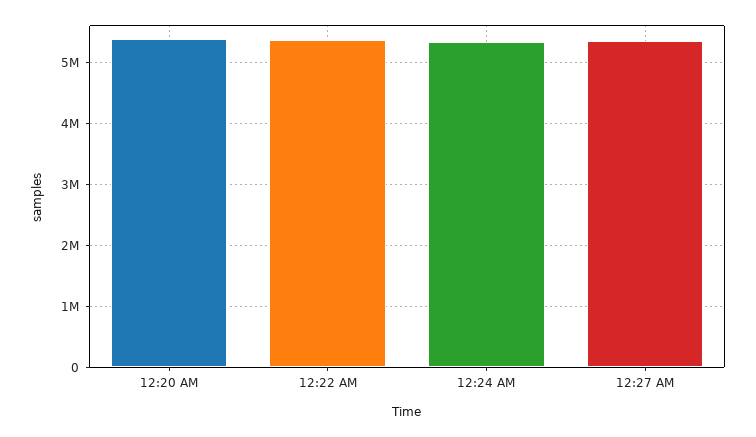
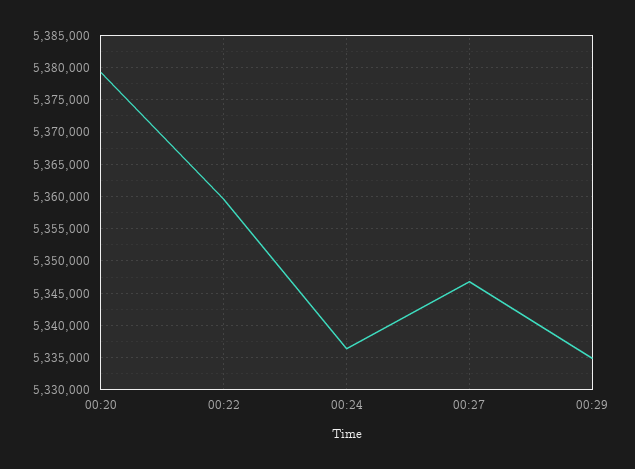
00:29: none -> 5335000

